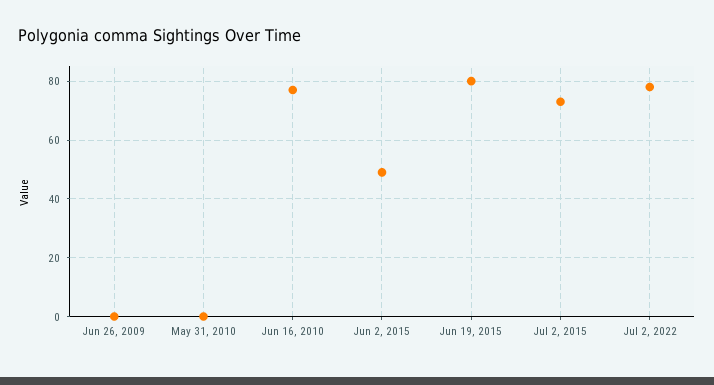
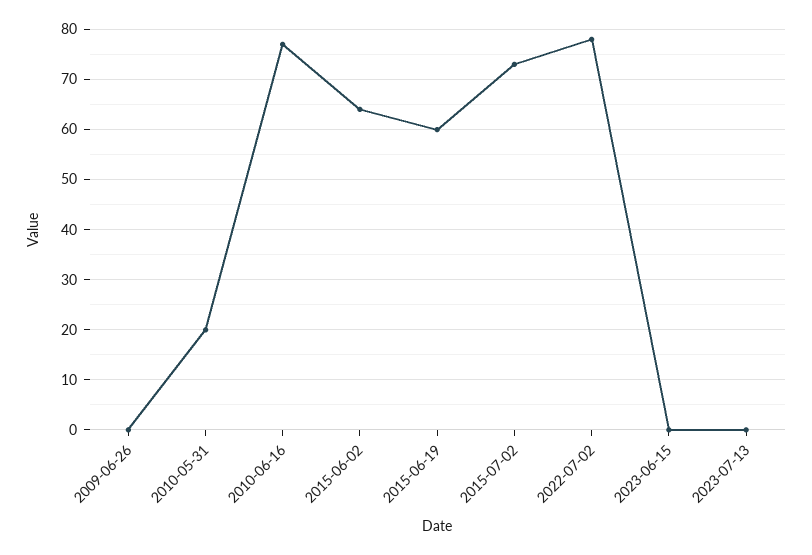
May 31, 2010: 0 -> 20
Jun 2, 2015: 50 -> 65
Jun 19, 2015: 80 -> 60
2023-06-15: none -> 0
2023-07-13: none -> 0

